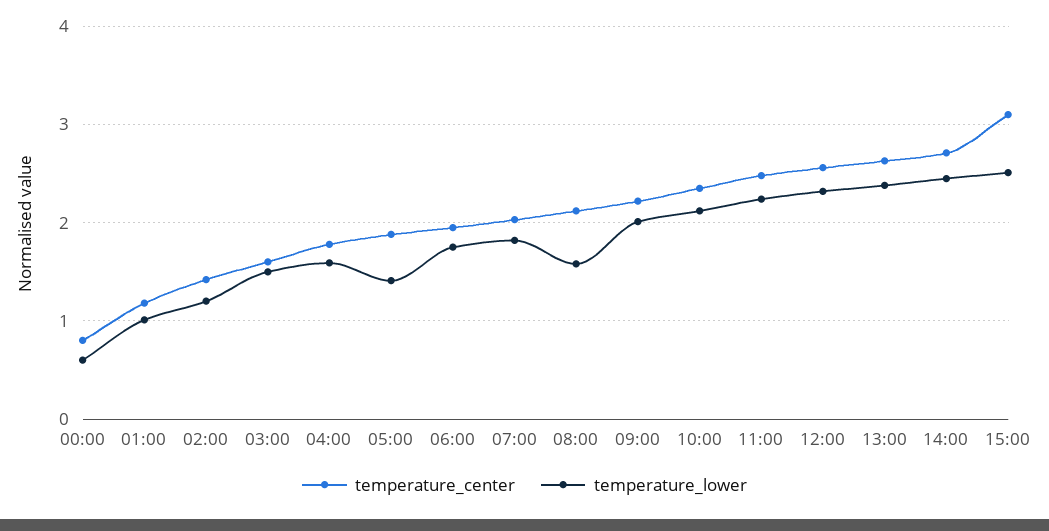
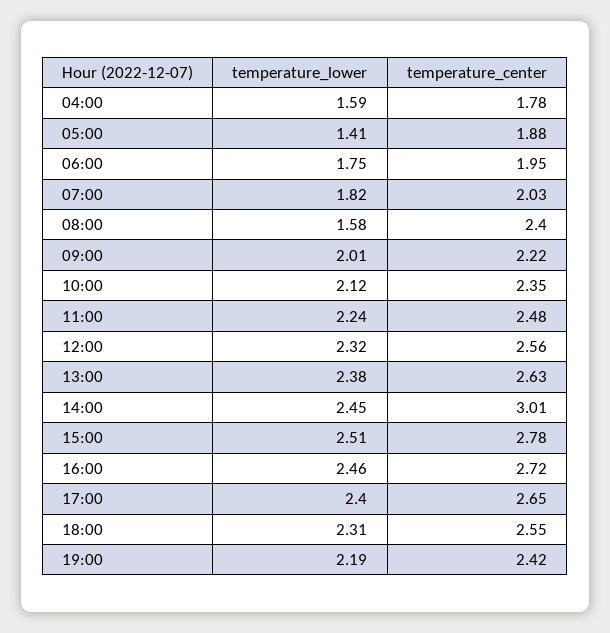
temperature_center, 00:00: 0.8 -> none
temperature_lower, 00:00: 0.6 -> none
temperature_center, 01:00: 1.2 -> none
temperature_lower, 01:00: 1 -> none
temperature_center, 02:00: 1.4 -> none
temperature_lower, 02:00: 1.2 -> none
temperature_center, 03:00: 1.6 -> none
temperature_lower, 03:00: 1.5 -> none
temperature_center, 08:00: 2.1 -> 2.4
temperature_center, 14:00: 2.7 -> 3.01
temperature_center, 15:00: 3.1 -> 2.78
temperature_lower, 16:00: none -> 2.46
temperature_center, 16:00: none -> 2.72
temperature_lower, 17:00: none -> 2.4
temperature_center, 17:00: none -> 2.65
temperature_lower, 18:00: none -> 2.31
temperature_center, 18:00: none -> 2.55
temperature_lower, 19:00: none -> 2.19
temperature_center, 19:00: none -> 2.42

